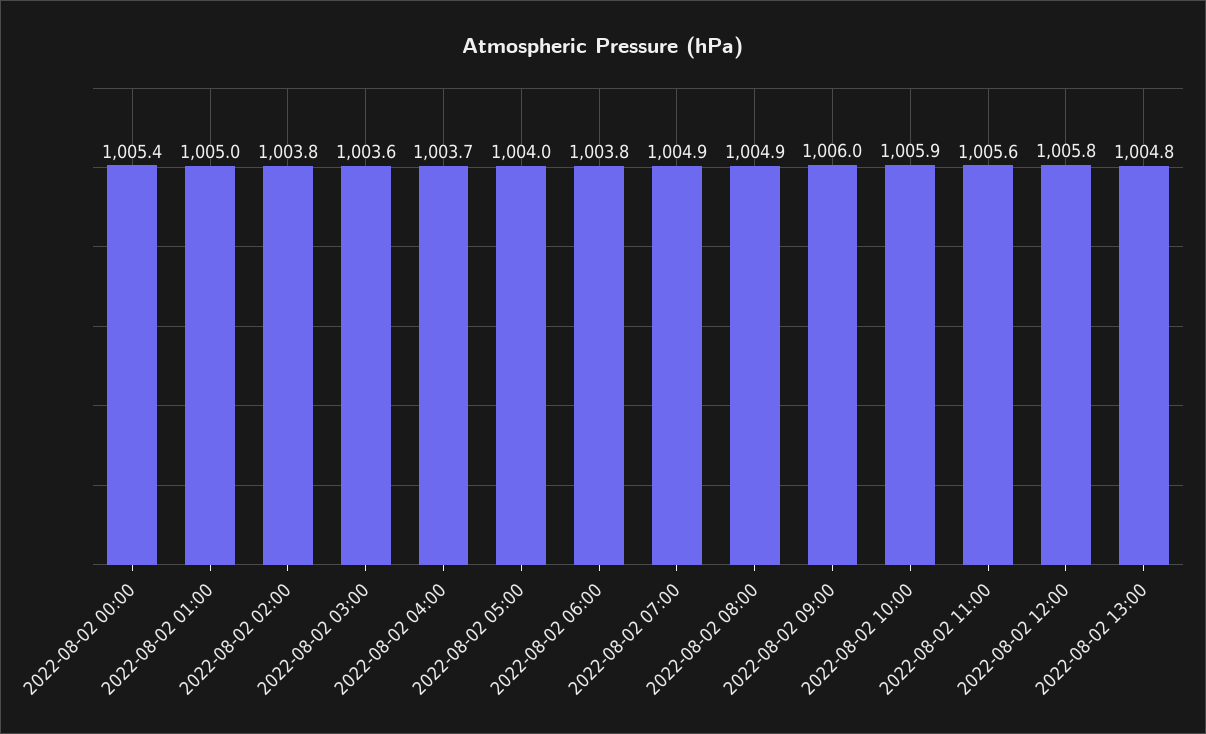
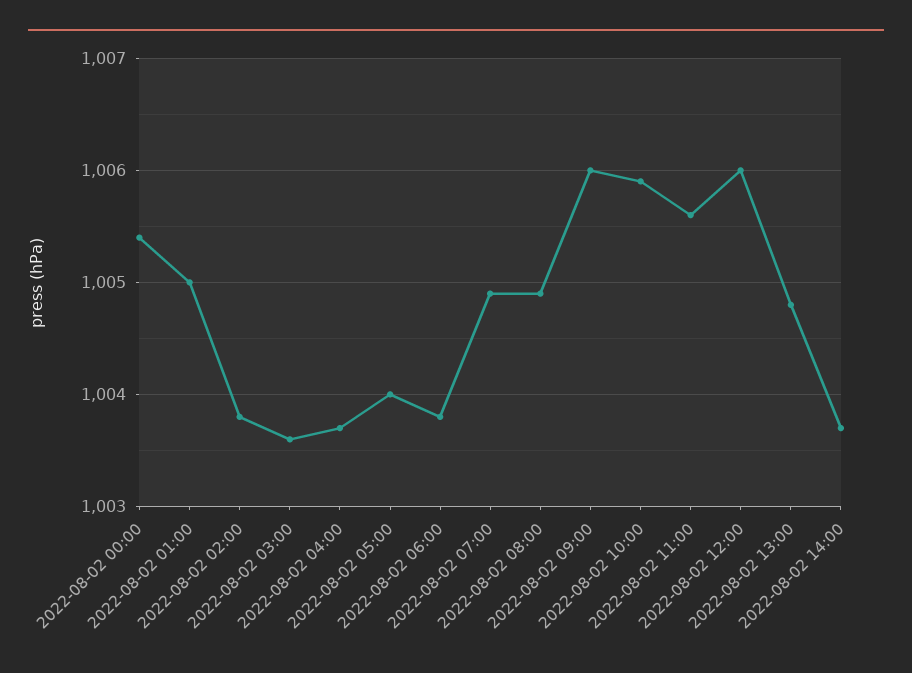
2022-08-02 12:00: 1005.8 -> 1006
2022-08-02 14:00: none -> 1003.7

